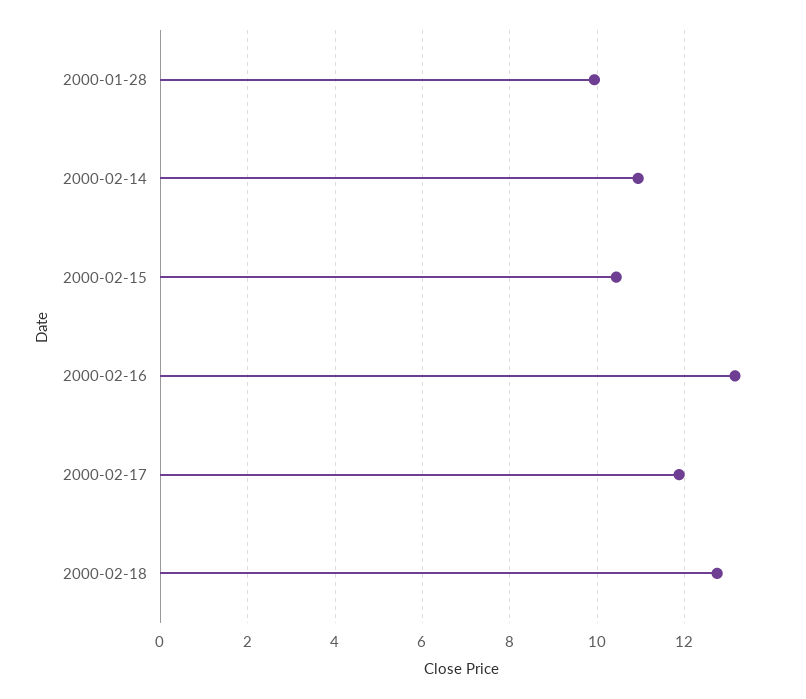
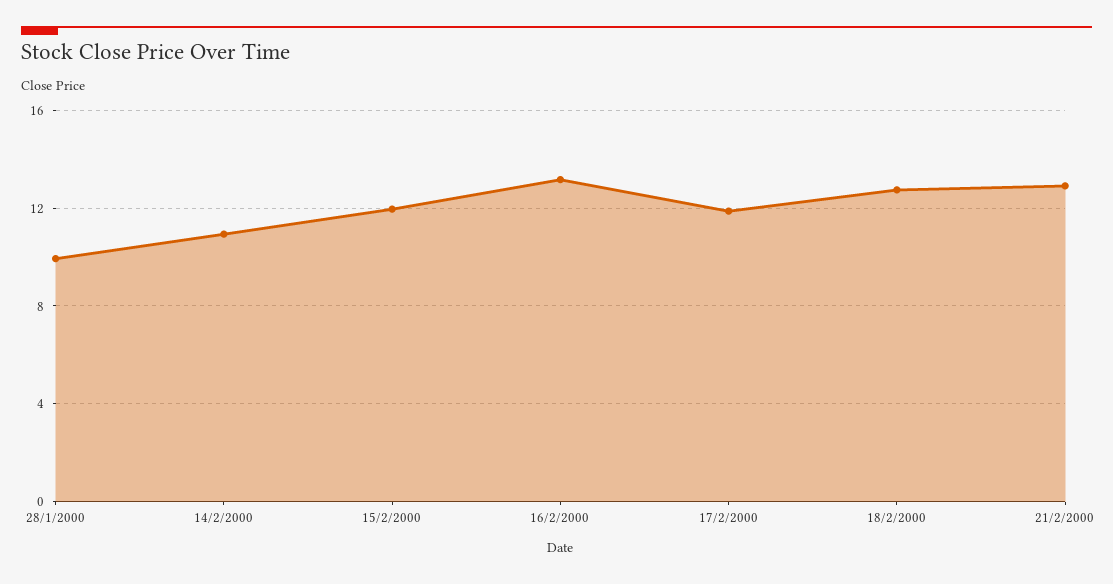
2000-02-15: 10.4 -> 12
21/2/2000: none -> 13

